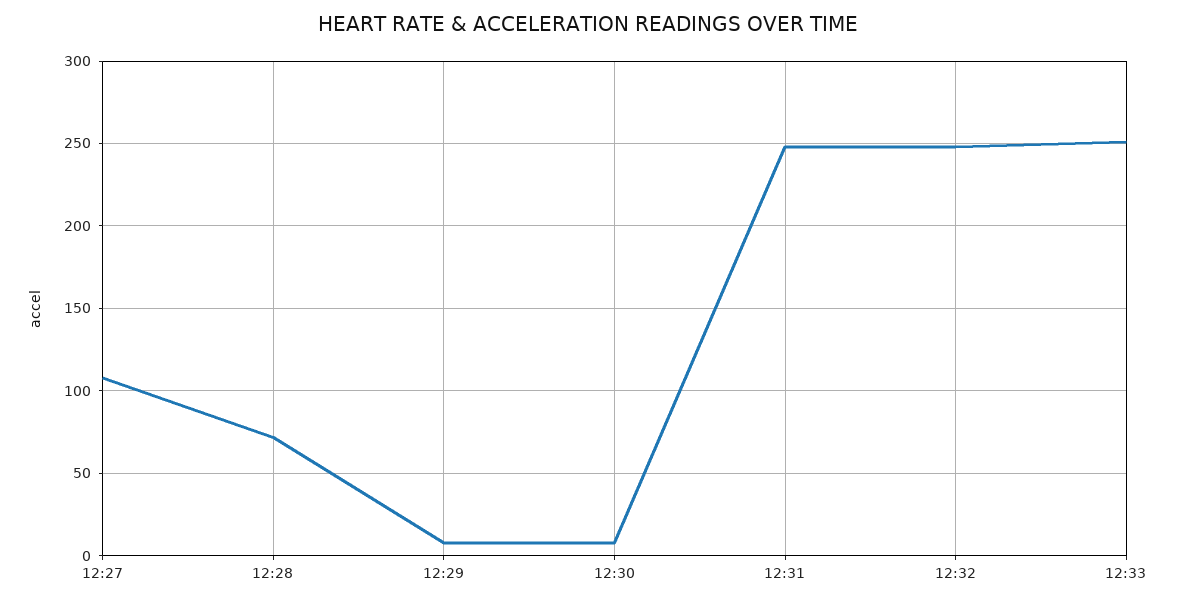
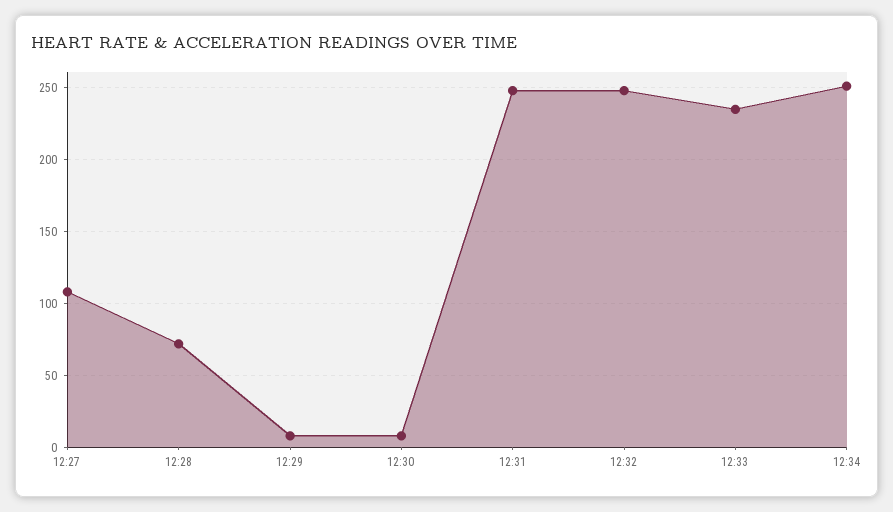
12:33: 250 -> 235
12:34: none -> 250

